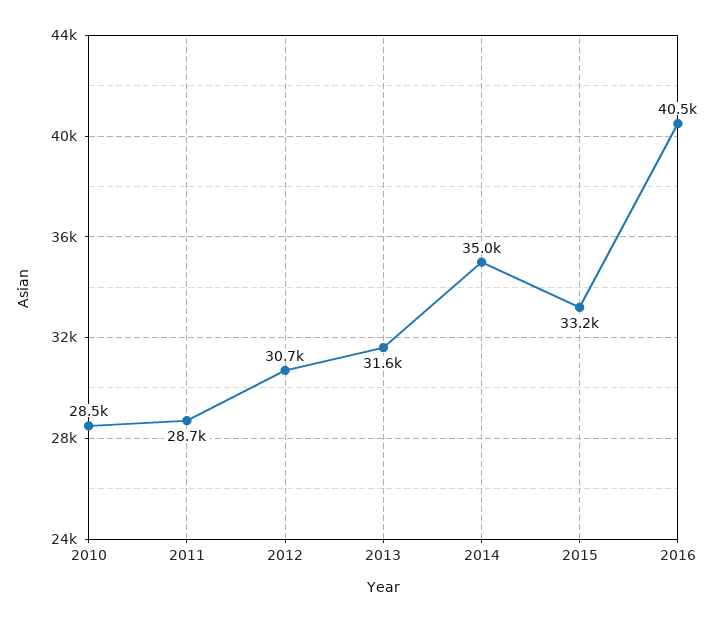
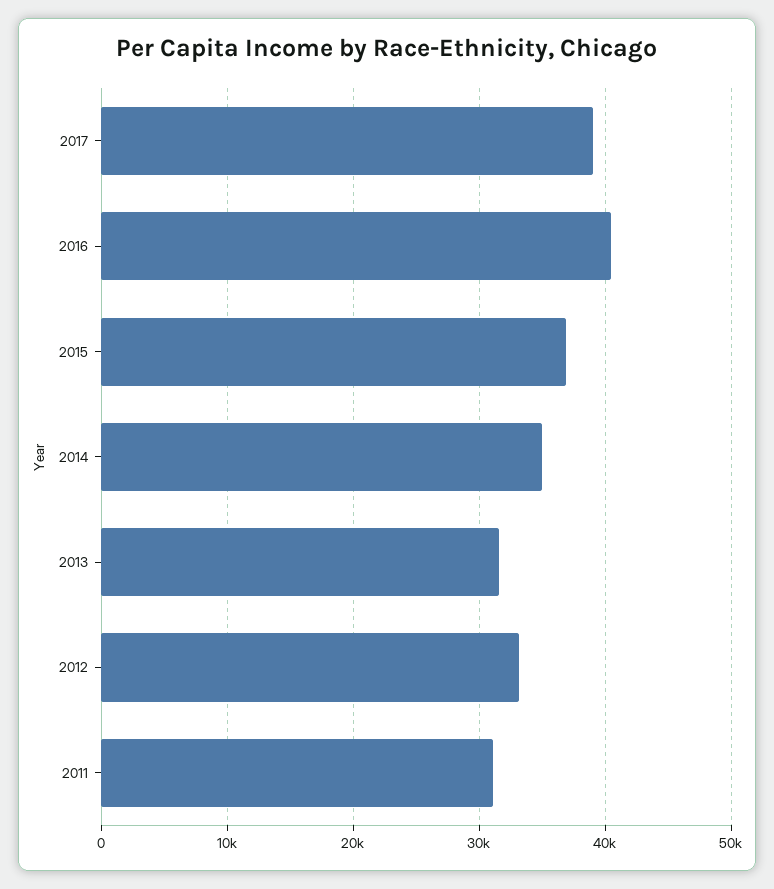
2010: 28500 -> none
2011: 28700 -> 31000
2012: 30700 -> 33000
2015: 33200 -> 37000
2017: none -> 39000

